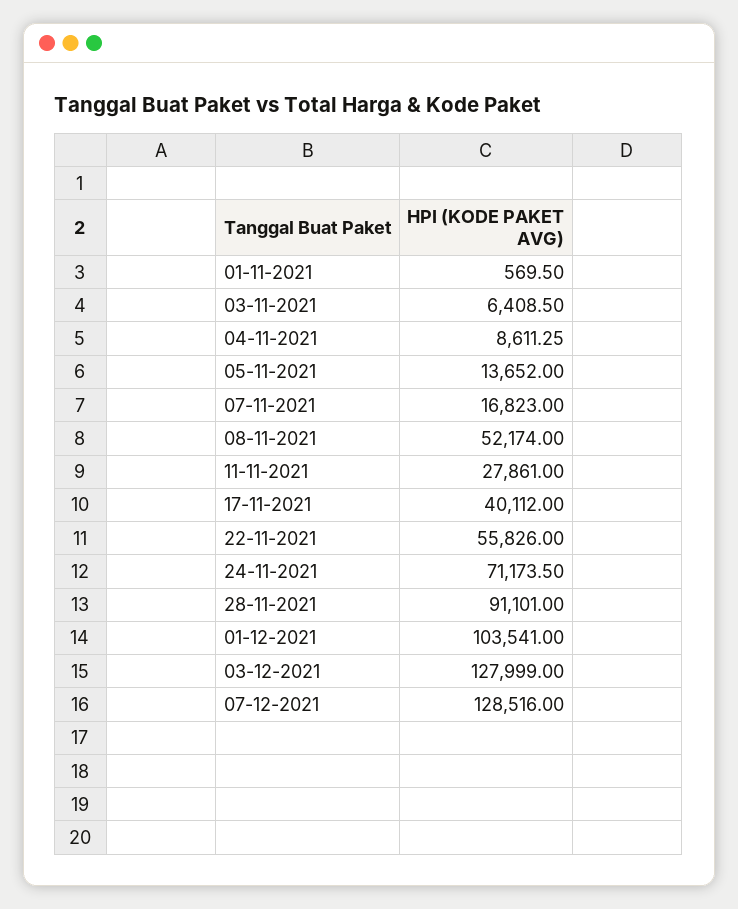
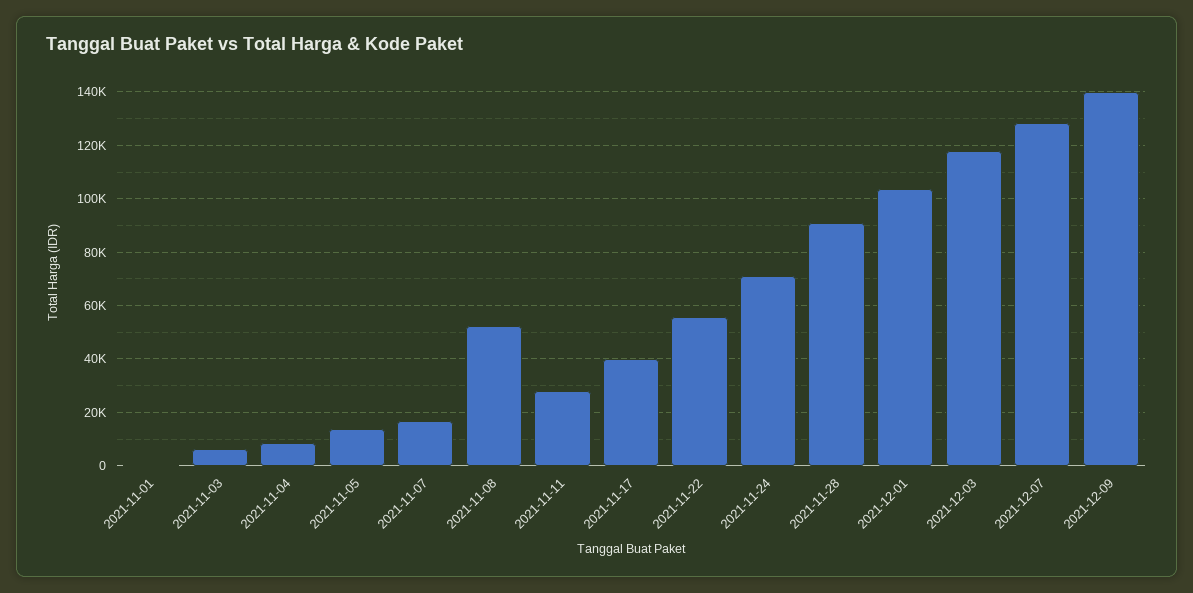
03-12-2021: 127999 -> 117500
2021-12-09: none -> 140000

